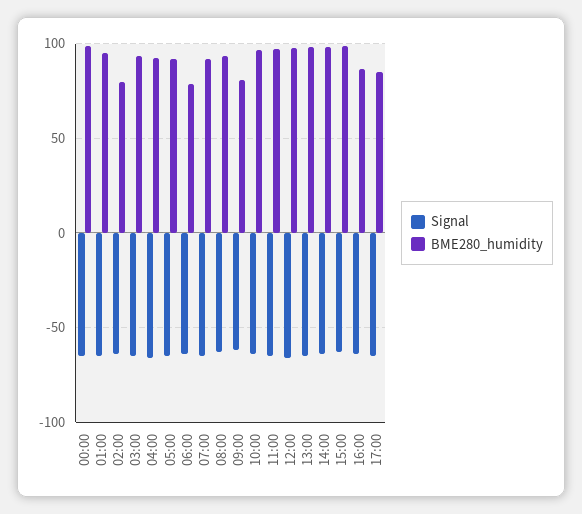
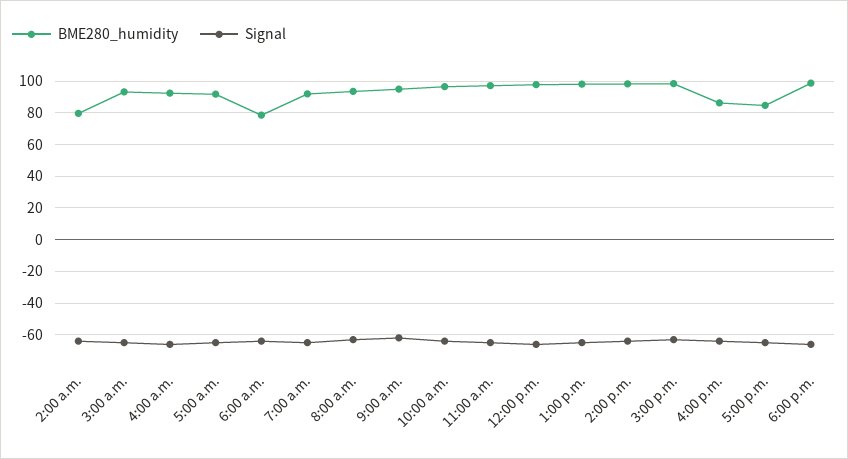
Signal, 00:00: -65 -> none
BME280_humidity, 00:00: 100 -> none
Signal, 01:00: -65 -> none
BME280_humidity, 01:00: 95 -> none
BME280_humidity, 09:00: 80 -> 95
BME280_humidity, 6:00 p.m.: none -> 100
Signal, 6:00 p.m.: none -> -65

